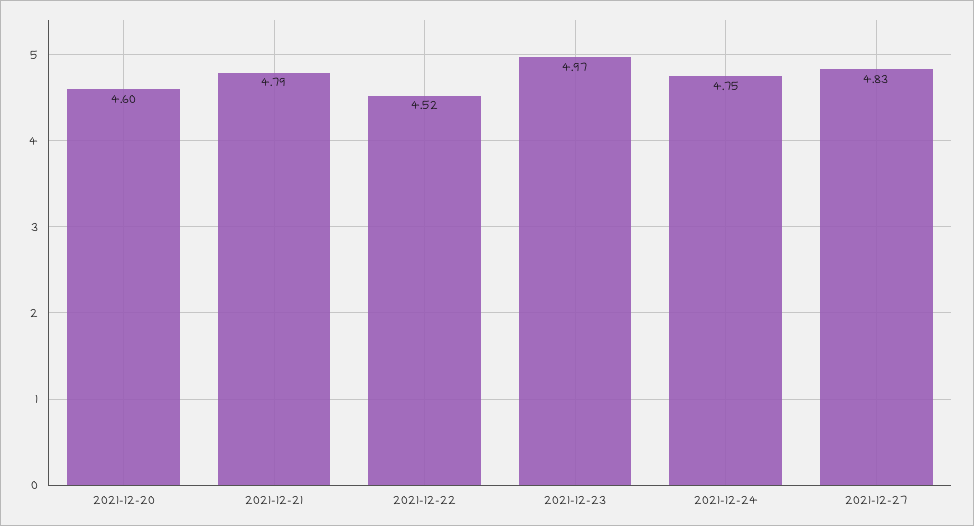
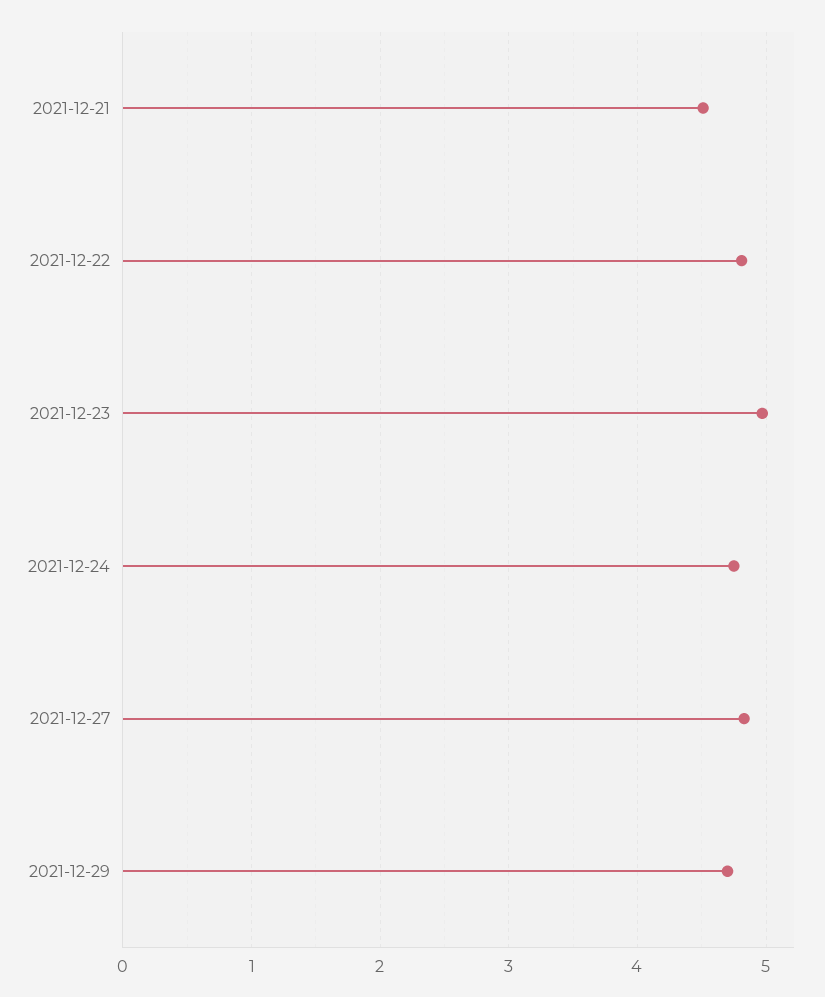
2021-12-20: 4.6 -> none
2021-12-21: 4.79 -> 4.5
2021-12-22: 4.52 -> 4.8
2021-12-29: none -> 4.7

